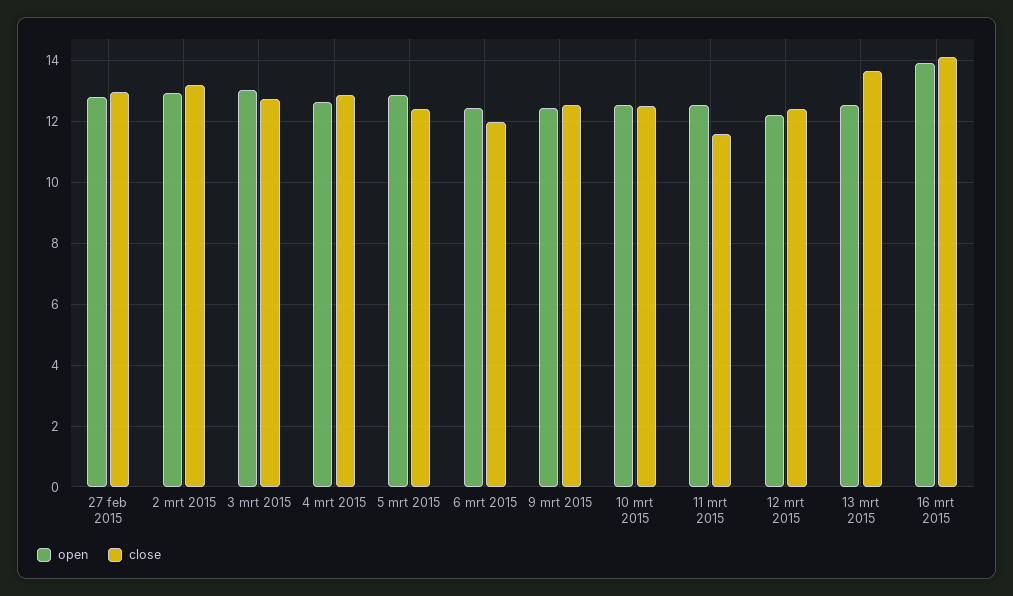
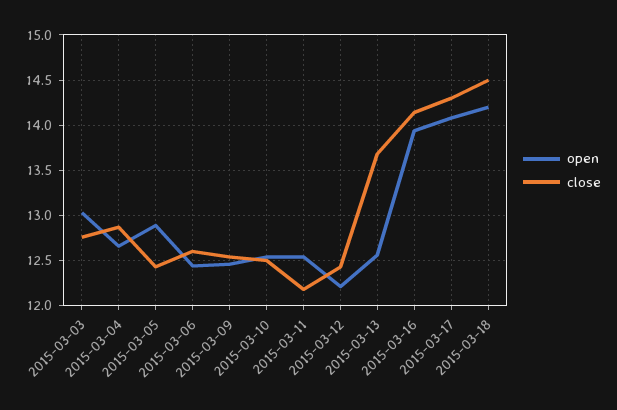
open, 27 feb 2015: 12.8 -> none
close, 27 feb 2015: 13 -> none
open, 2 mrt 2015: 13 -> none
close, 2 mrt 2015: 13.2 -> none
close, 6 mrt 2015: 12 -> 12.6
close, 11 mrt 2015: 11.6 -> 12.2
open, 2015-03-17: none -> 14.1
close, 2015-03-17: none -> 14.3
open, 2015-03-18: none -> 14.2
close, 2015-03-18: none -> 14.5

